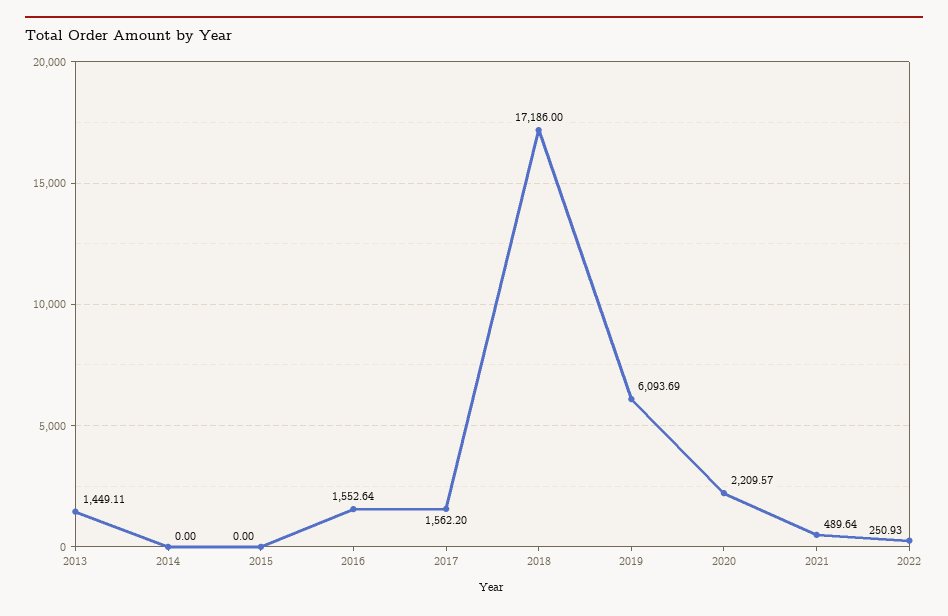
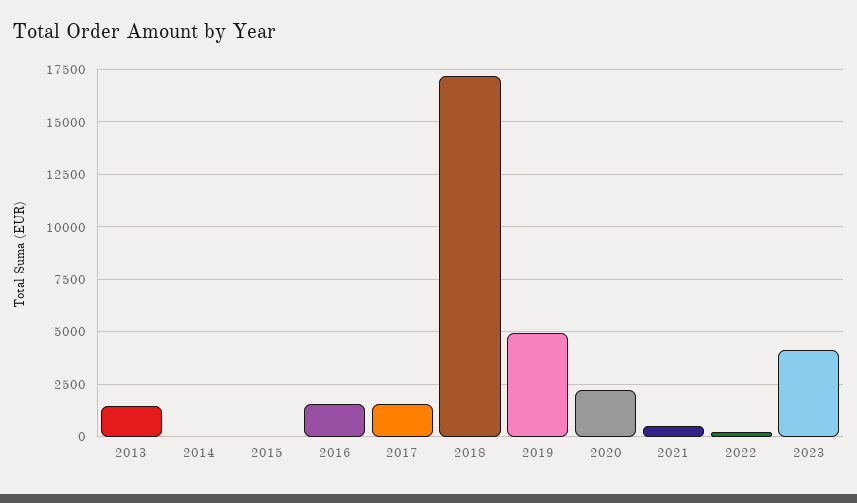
2019: 6093.69 -> 5000
2023: none -> 4000

